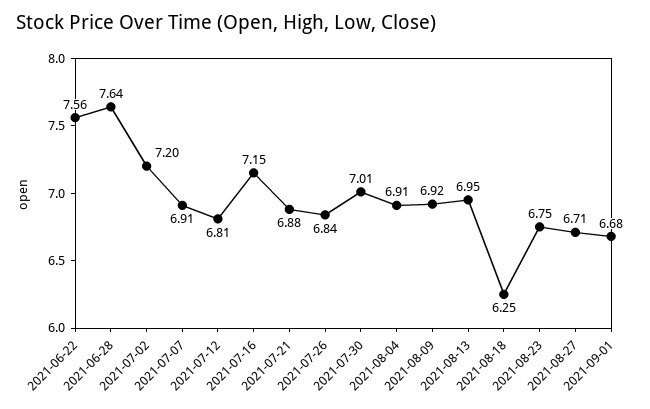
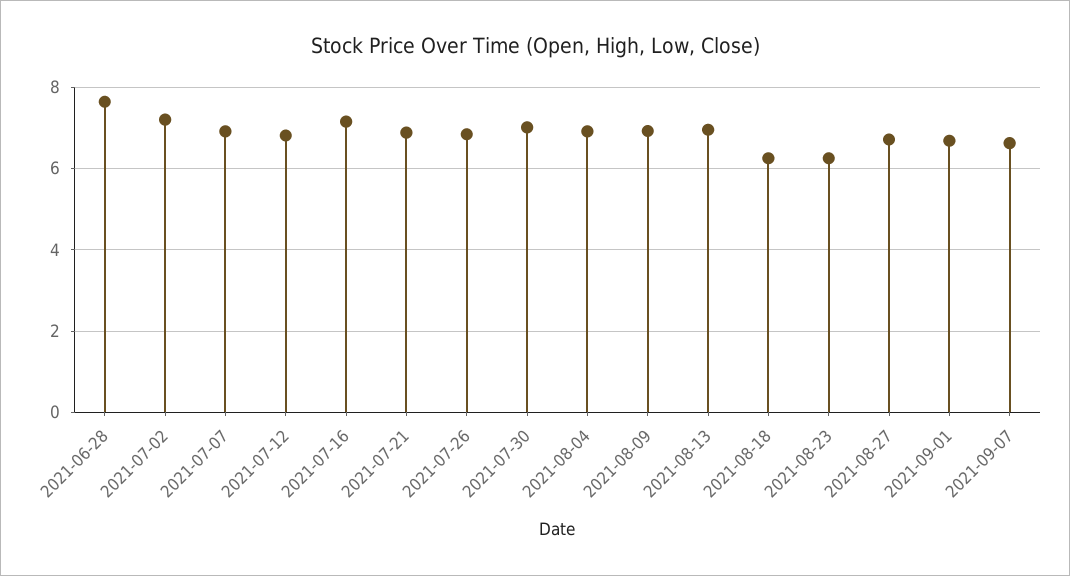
2021-06-22: 7.56 -> none
2021-08-23: 6.75 -> 6.2
2021-09-07: none -> 6.6

